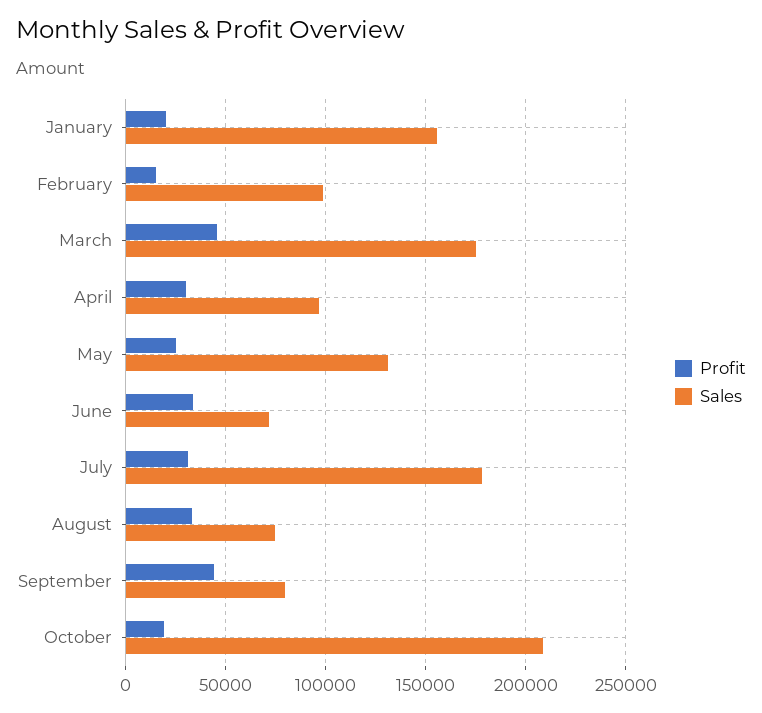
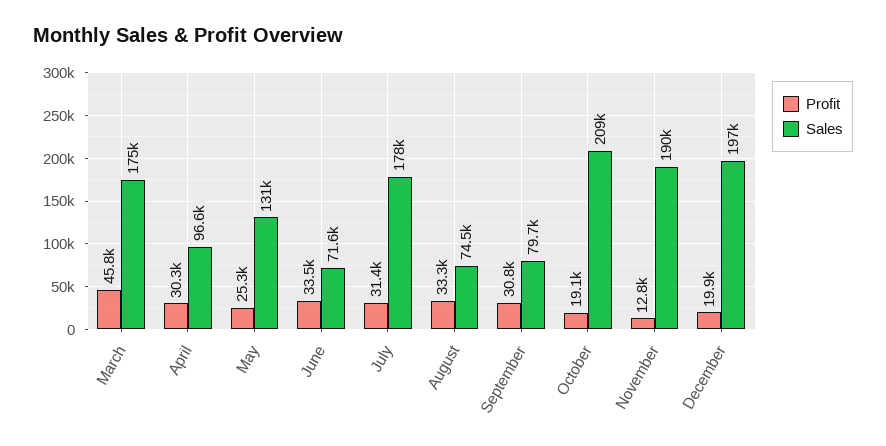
Profit, January: 20000 -> none
Sales, January: 155000 -> none
Profit, February: 15000 -> none
Sales, February: 100000 -> none
Profit, September: 45000 -> 30800
Profit, November: none -> 12800
Sales, November: none -> 190000
Profit, December: none -> 19900
Sales, December: none -> 197000

